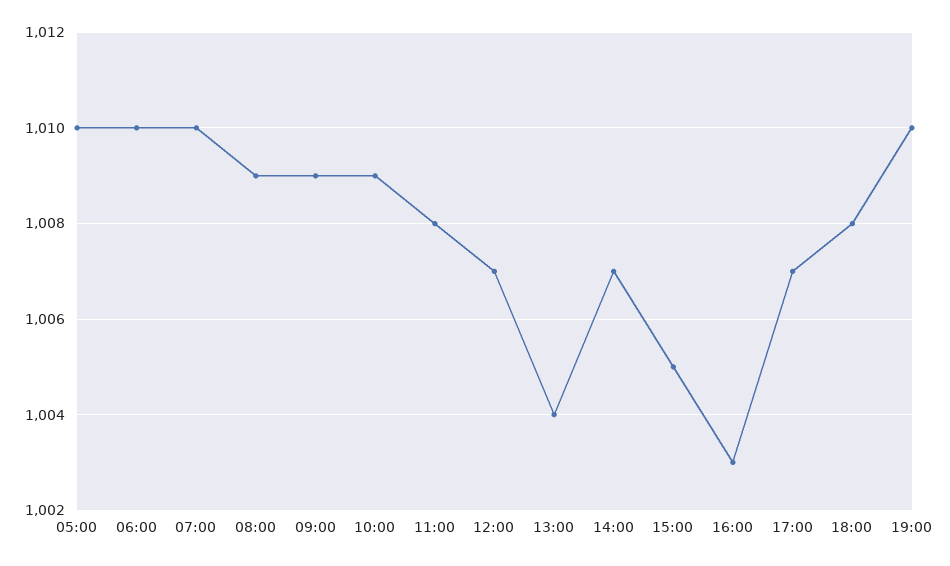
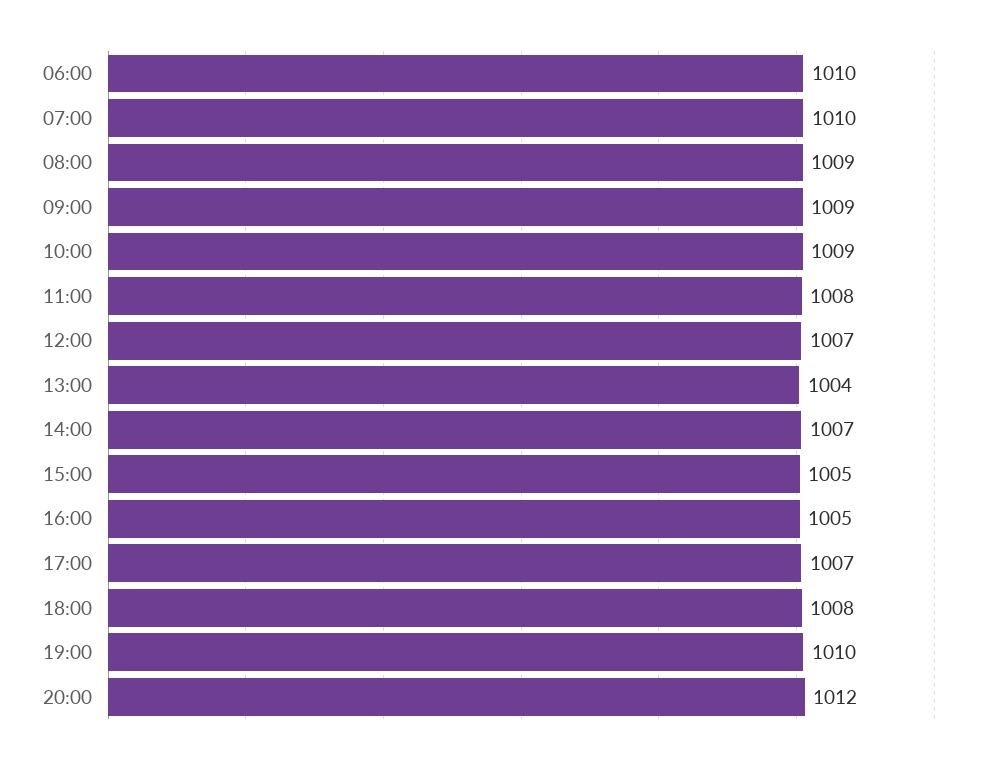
05:00: 1010 -> none
16:00: 1003 -> 1005
20:00: none -> 1012

